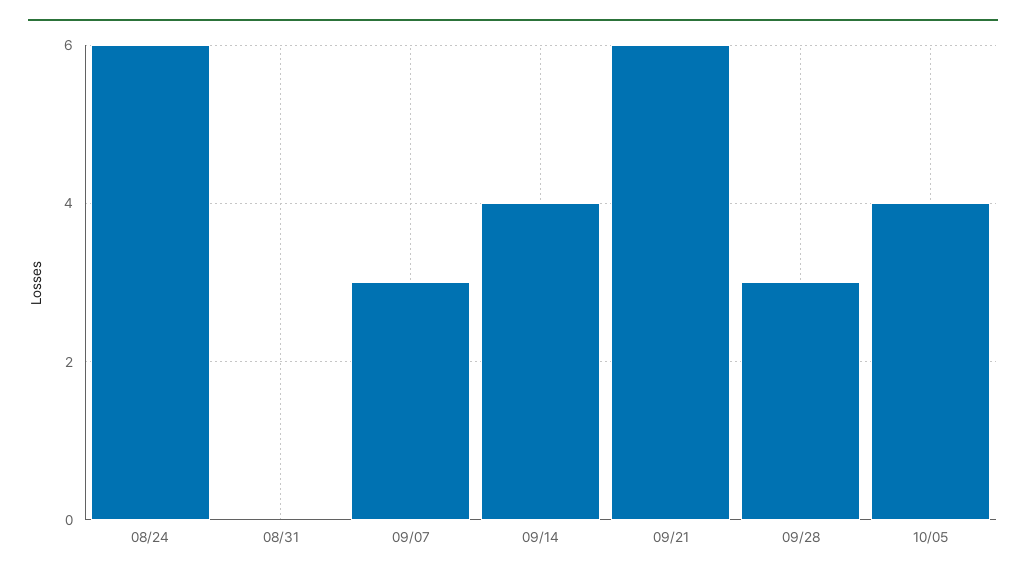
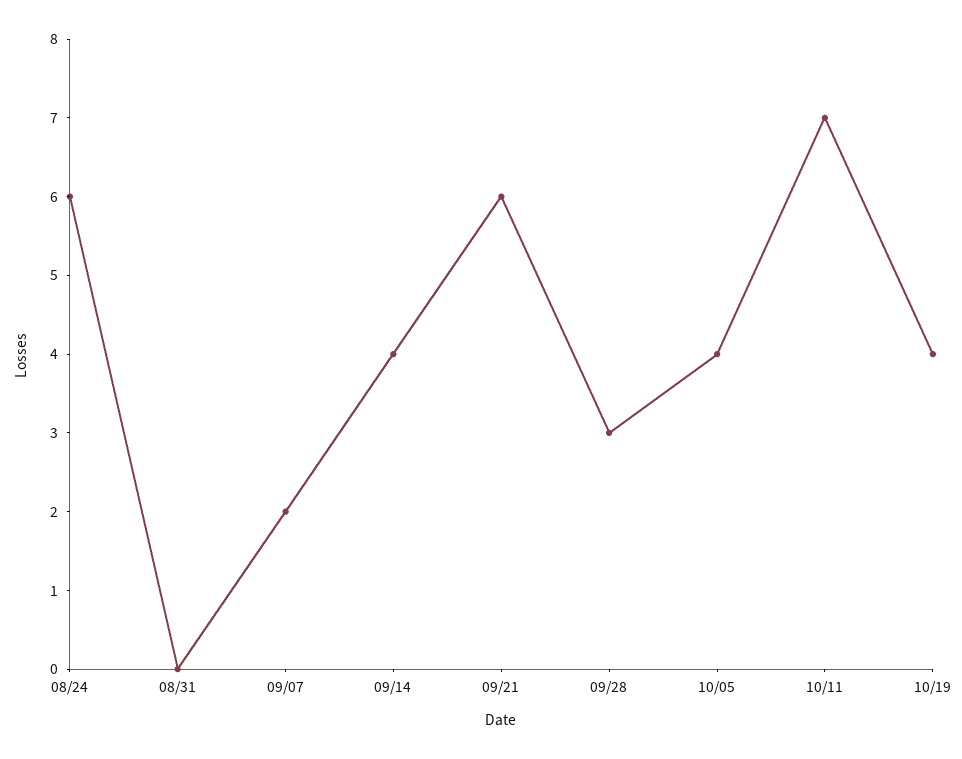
09/07: 3 -> 2
10/11: none -> 7
10/19: none -> 4

